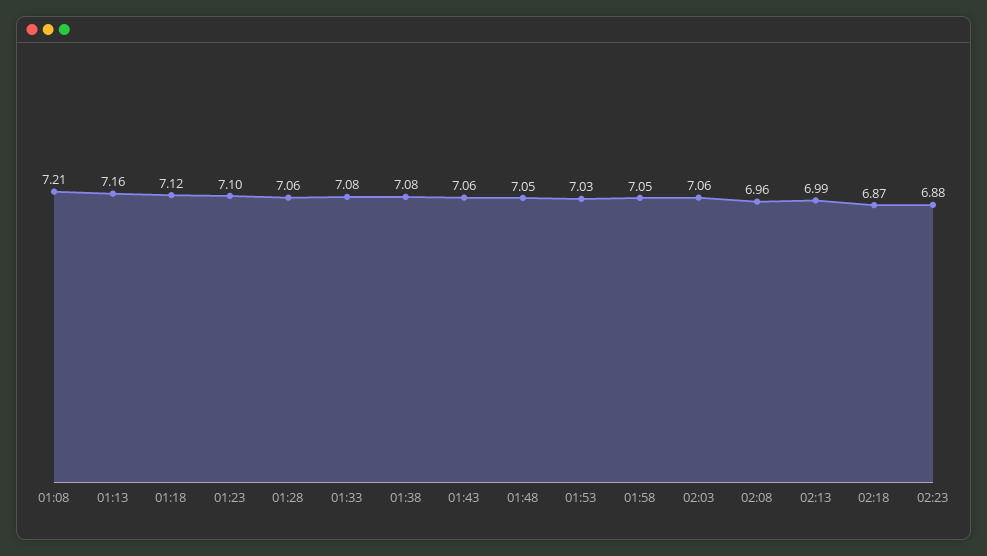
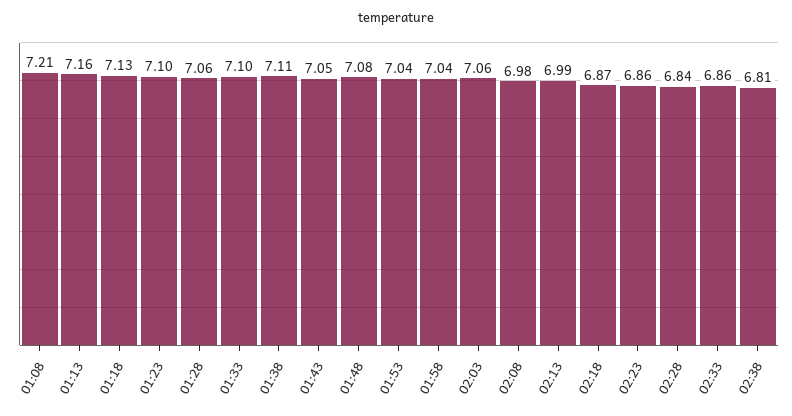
01:18: 7.12 -> 7.13
01:33: 7.08 -> 7.1
01:38: 7.08 -> 7.11
01:43: 7.06 -> 7.05
01:48: 7.05 -> 7.08
01:53: 7.03 -> 7.04
01:58: 7.05 -> 7.04
02:08: 6.96 -> 6.98
02:23: 6.88 -> 6.86
02:28: none -> 6.84
02:33: none -> 6.86
02:38: none -> 6.81

